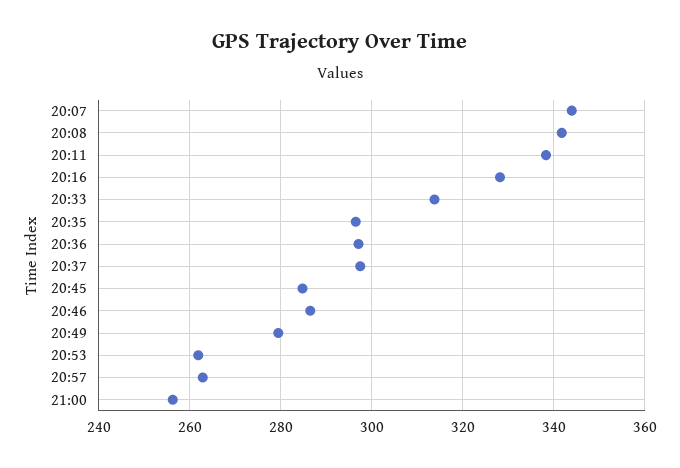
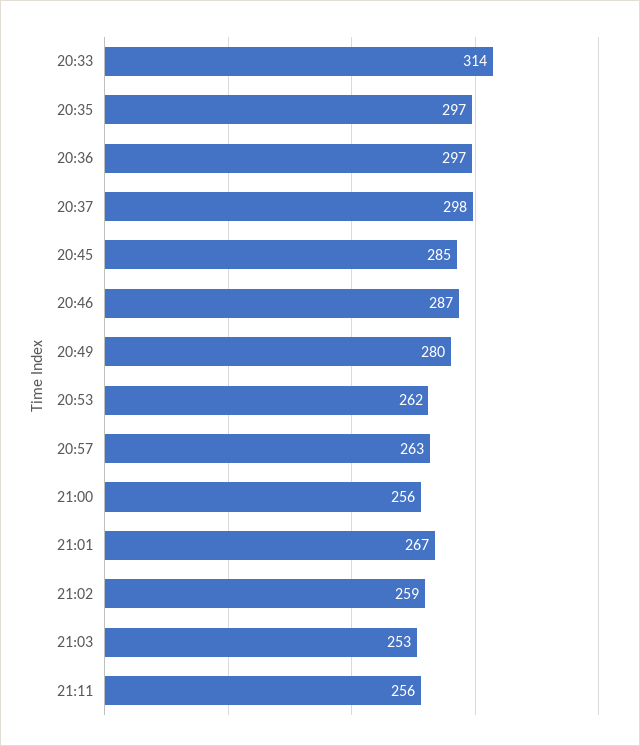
20:07: 344 -> none
20:08: 342 -> none
20:11: 338 -> none
20:16: 328 -> none
21:01: none -> 267
21:02: none -> 259
21:03: none -> 253
21:11: none -> 256

